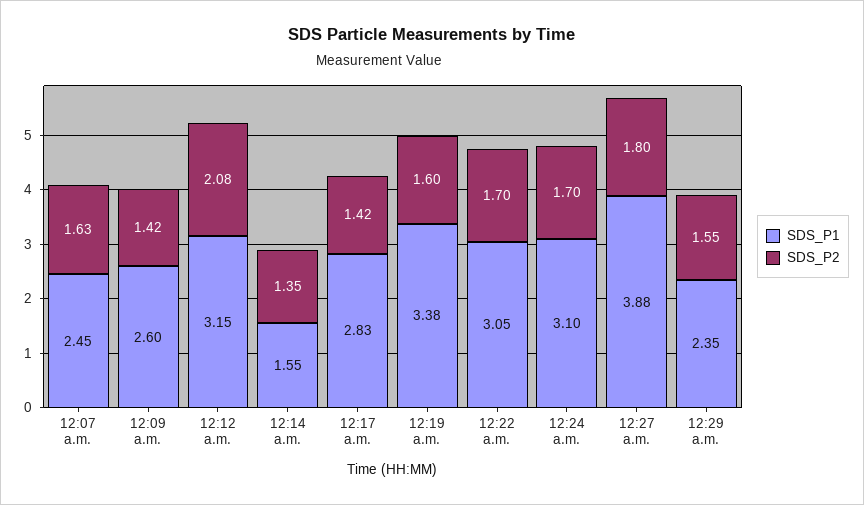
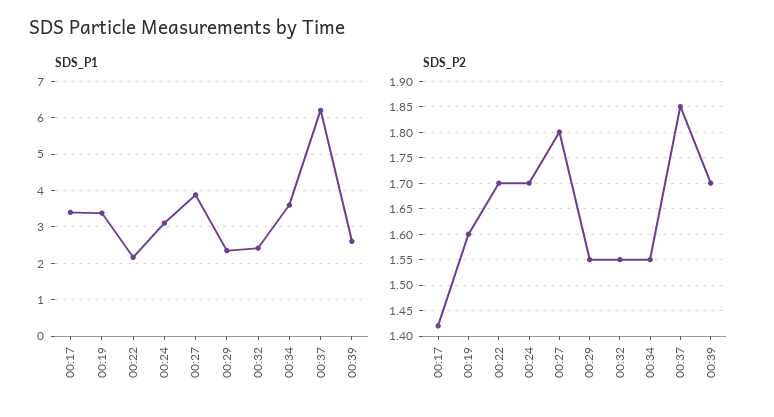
SDS_P1, 12:07 a.m.: 2.45 -> none
SDS_P2, 12:07 a.m.: 1.63 -> none
SDS_P1, 12:09 a.m.: 2.6 -> none
SDS_P2, 12:09 a.m.: 1.42 -> none
SDS_P1, 12:12 a.m.: 3.15 -> none
SDS_P2, 12:12 a.m.: 2.08 -> none
SDS_P1, 12:14 a.m.: 1.55 -> none
SDS_P2, 12:14 a.m.: 1.35 -> none
SDS_P1, 12:17 a.m.: 2.83 -> 3.4
SDS_P1, 12:22 a.m.: 3.05 -> 2.2
SDS_P1, 00:32: none -> 2.4
SDS_P1, 00:34: none -> 3.6
SDS_P1, 00:37: none -> 6.2
SDS_P1, 00:39: none -> 2.6
SDS_P2, 00:32: none -> 1.55
SDS_P2, 00:34: none -> 1.55
SDS_P2, 00:37: none -> 1.85
SDS_P2, 00:39: none -> 1.7

